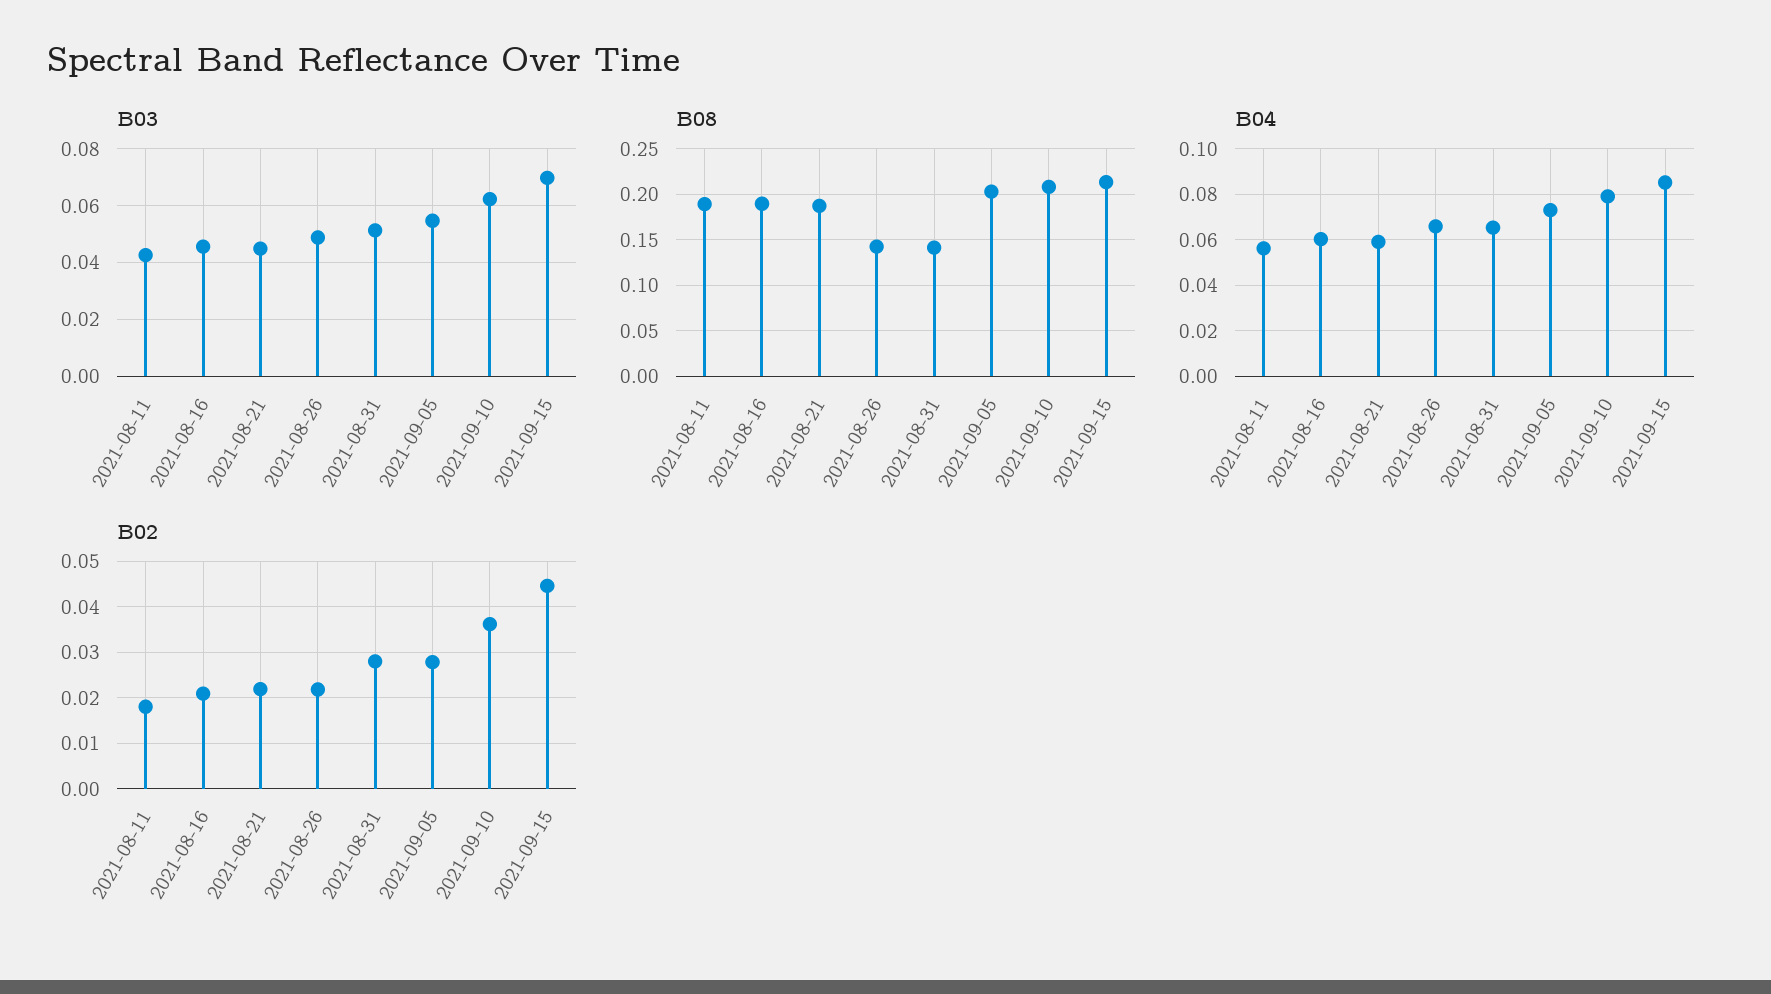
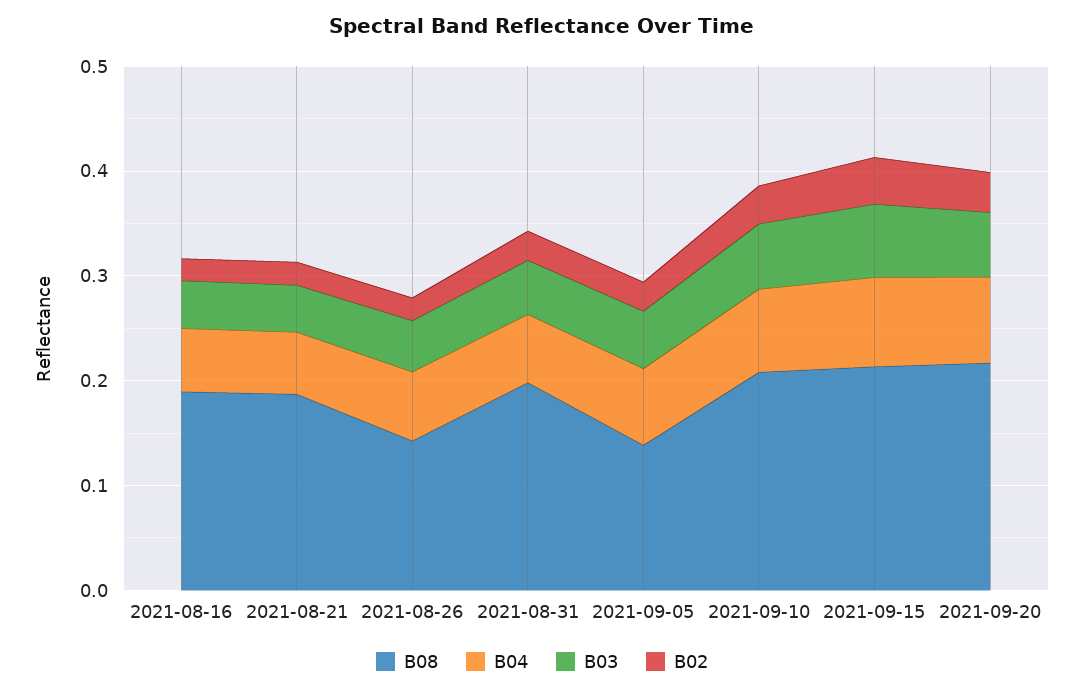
B03, 2021-08-11: 0.0425 -> none
B08, 2021-08-11: 0.19 -> none
B08, 2021-08-31: 0.14 -> 0.2
B08, 2021-09-05: 0.2 -> 0.14
B04, 2021-08-11: 0.055 -> none
B02, 2021-08-11: 0.018 -> none
B08, 2021-09-20: none -> 0.22
B04, 2021-09-20: none -> 0.08
B03, 2021-09-20: none -> 0.06
B02, 2021-09-20: none -> 0.04

